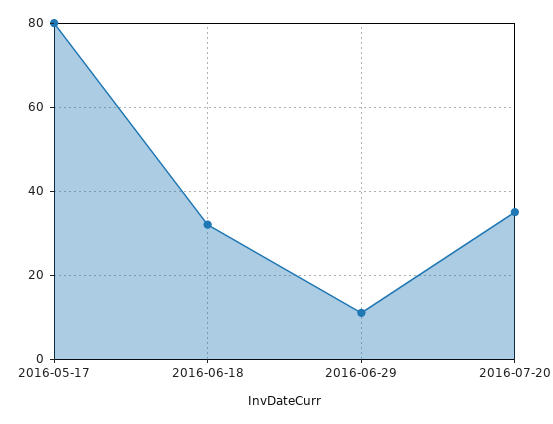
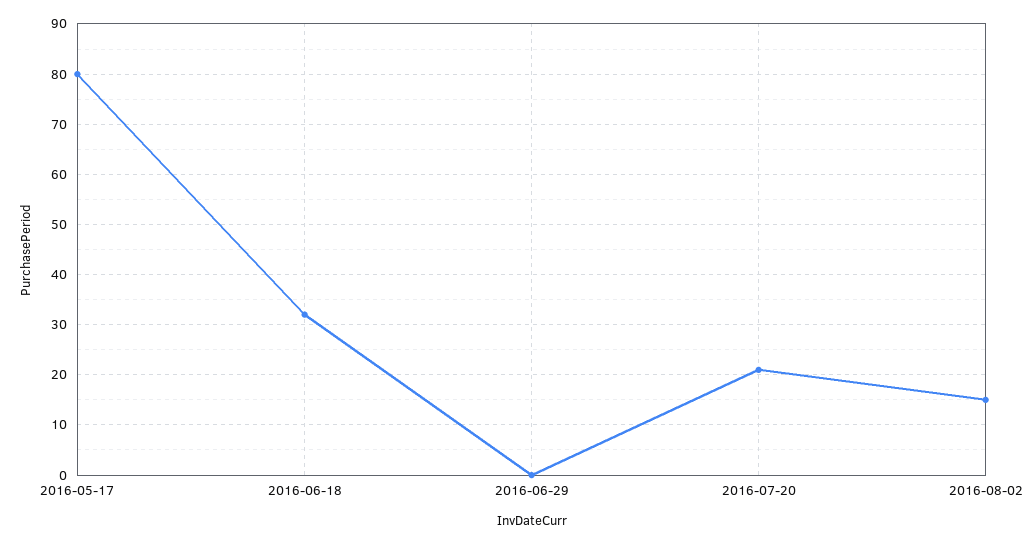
2016-06-29: 10 -> 0
2016-07-20: 35 -> 20
2016-08-02: none -> 15

